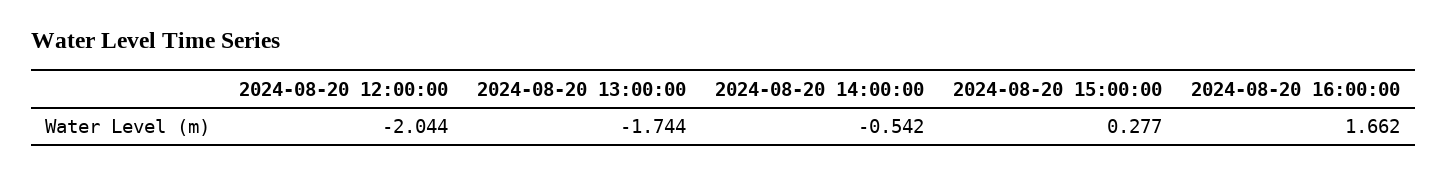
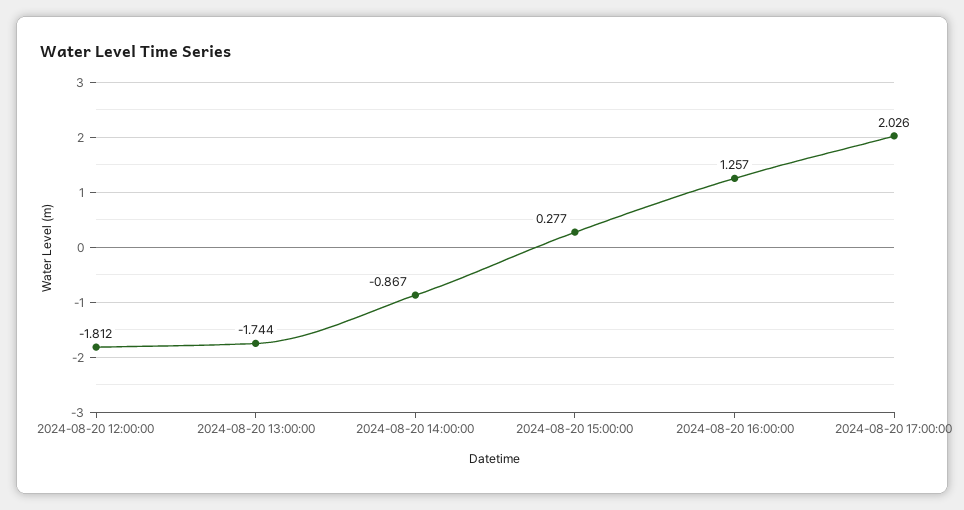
2024-08-20 12:00:00: -2.044 -> -1.812
2024-08-20 14:00:00: -0.542 -> -0.867
2024-08-20 16:00:00: 1.662 -> 1.257
2024-08-20 17:00:00: none -> 2.026

